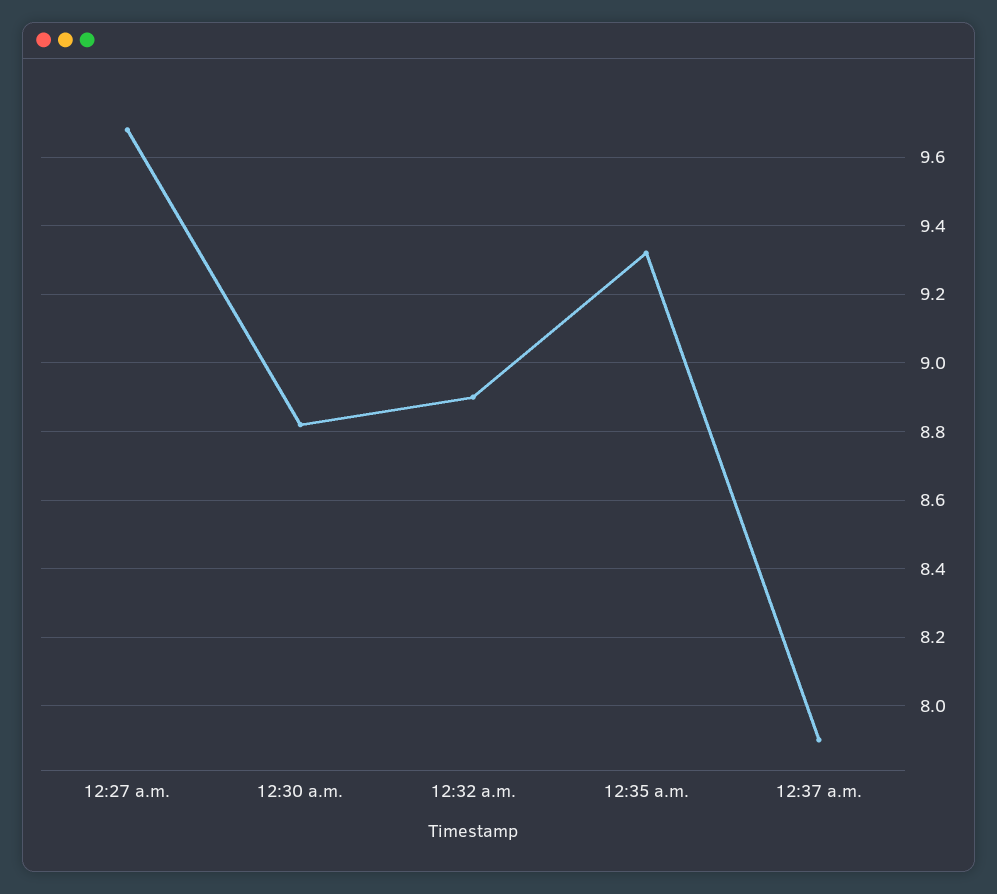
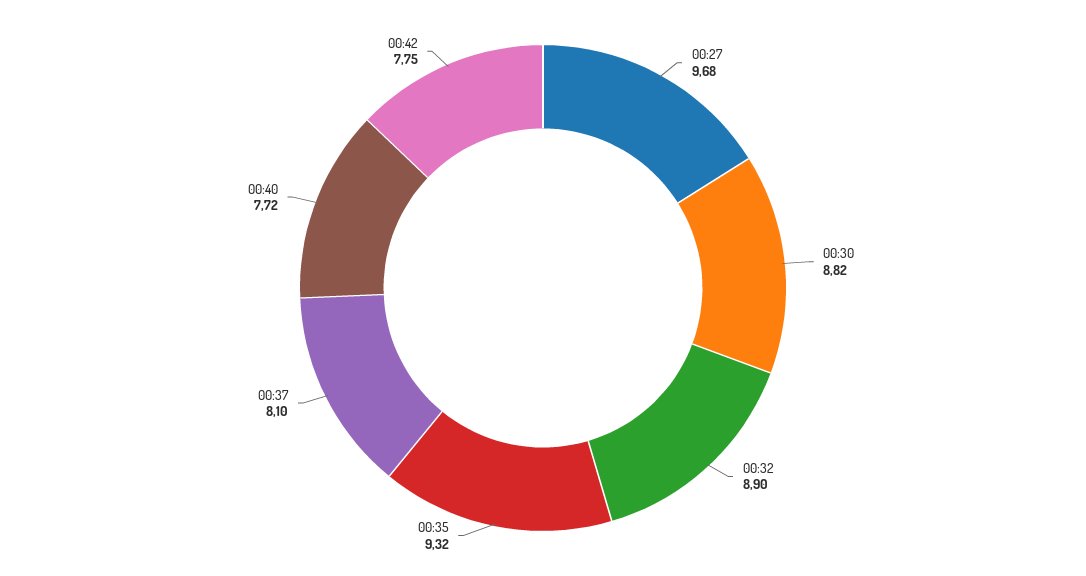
12:37 a.m.: 7.9 -> 8.1
00:40: none -> 7.72
00:42: none -> 7.75

